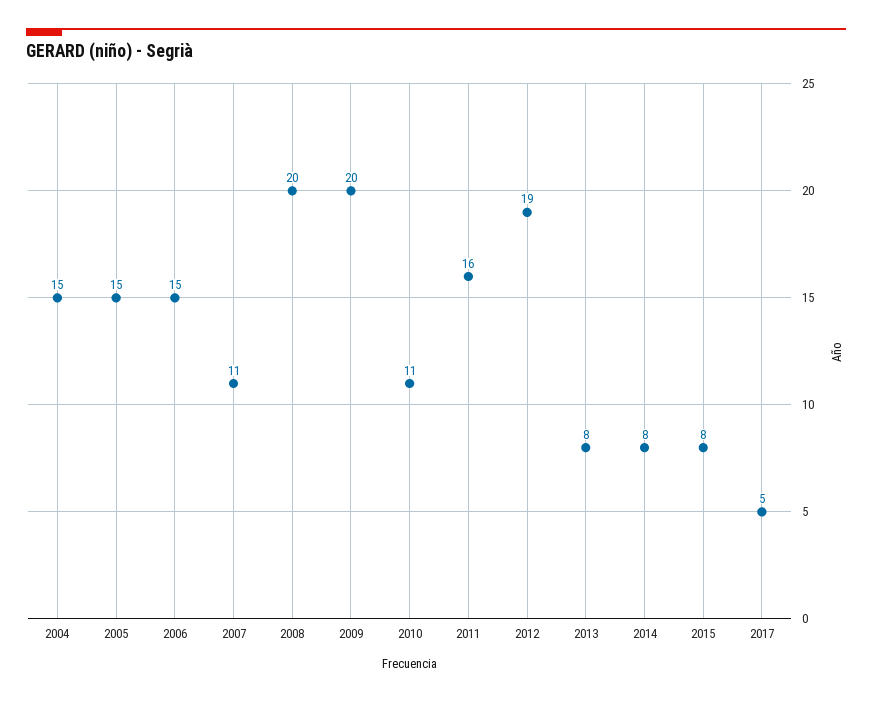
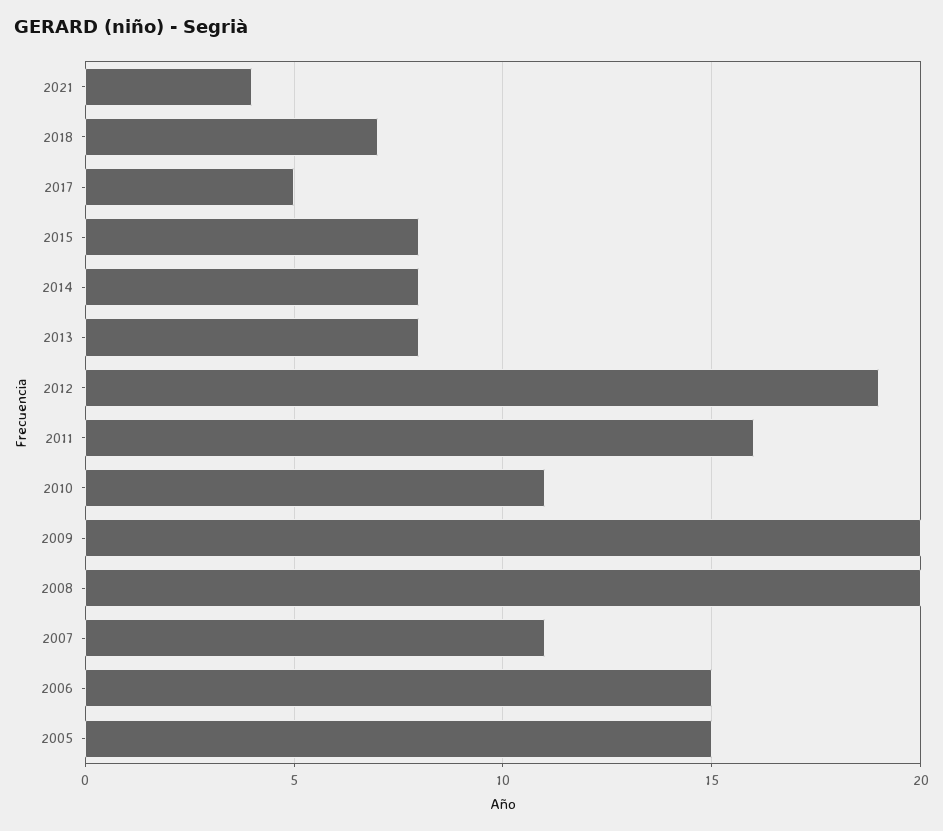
2004: 15 -> none
2021: none -> 4
2018: none -> 7

